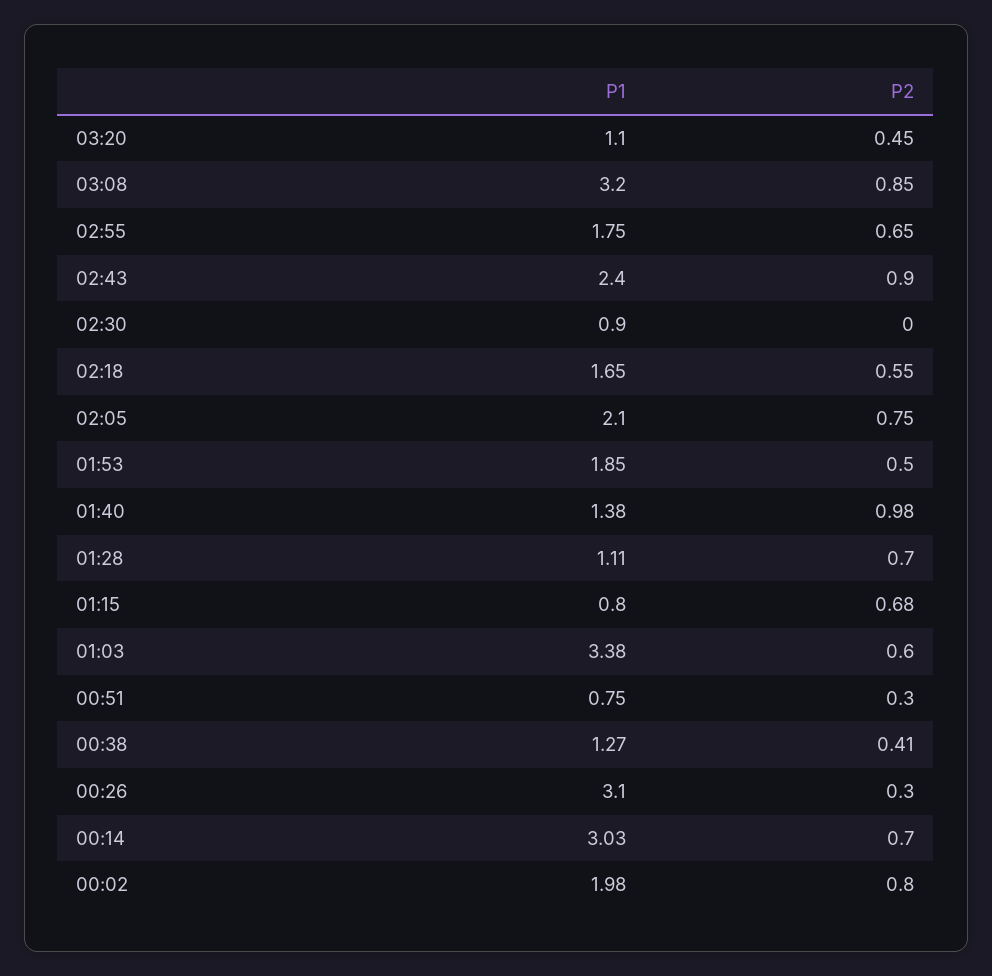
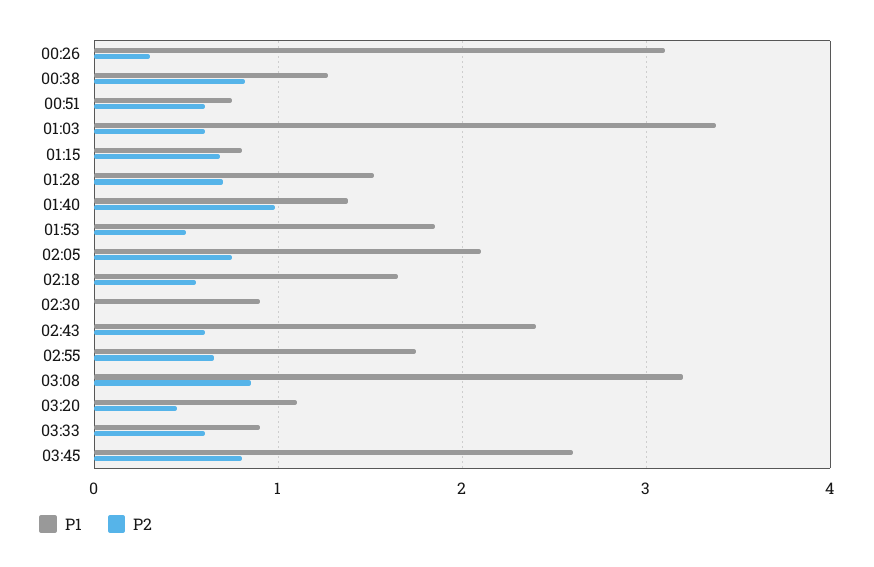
P2, 02:43: 0.9 -> 0.6
P1, 01:28: 1.11 -> 1.5
P2, 00:51: 0.3 -> 0.6
P2, 00:38: 0.41 -> 0.8
P1, 00:14: 3.03 -> none
P2, 00:14: 0.7 -> none
P1, 00:02: 1.98 -> none
P2, 00:02: 0.8 -> none
P1, 03:33: none -> 0.9
P2, 03:33: none -> 0.6
P1, 03:45: none -> 2.6
P2, 03:45: none -> 0.8

